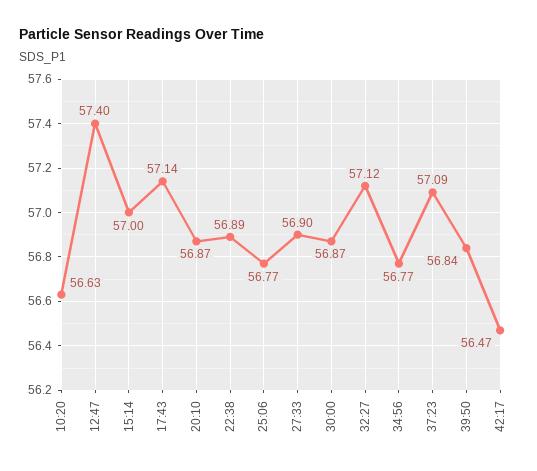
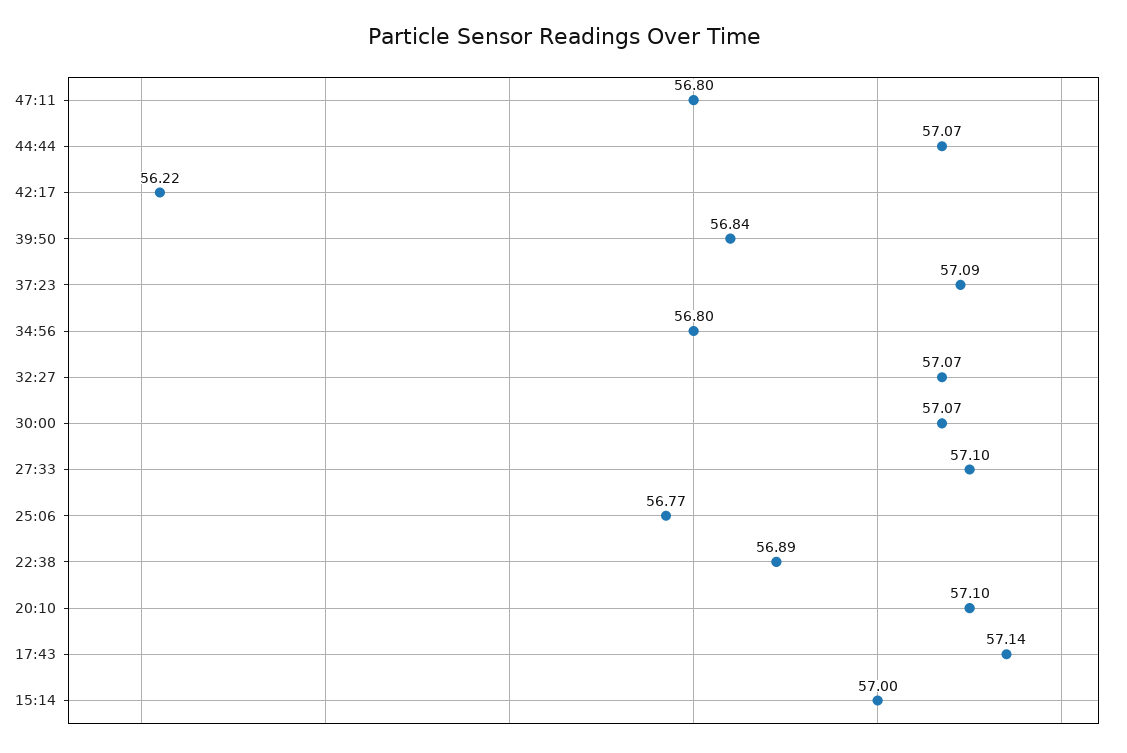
10:20: 56.63 -> none
12:47: 57.4 -> none
20:10: 56.87 -> 57.1
27:33: 56.9 -> 57.1
30:00: 56.87 -> 57.07
32:27: 57.12 -> 57.07
34:56: 56.77 -> 56.8
42:17: 56.47 -> 56.22
47:11: none -> 56.8
44:44: none -> 57.07

